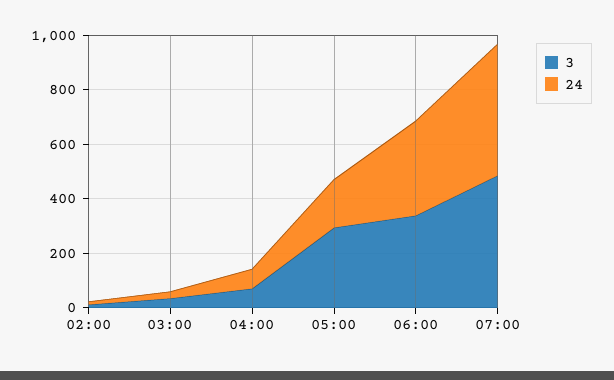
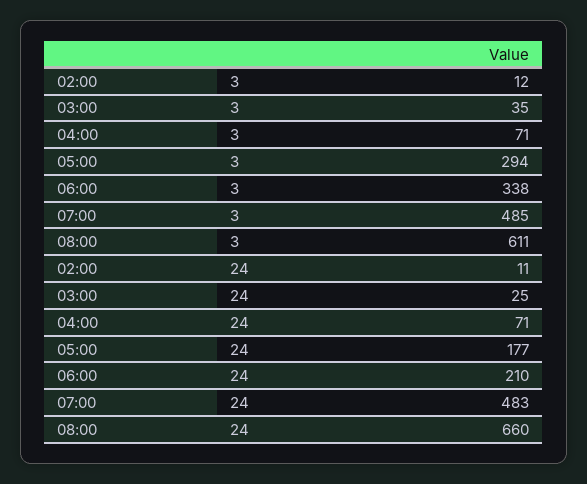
24, 06:00: 350 -> 210
3, 08:00: none -> 611
24, 08:00: none -> 660

